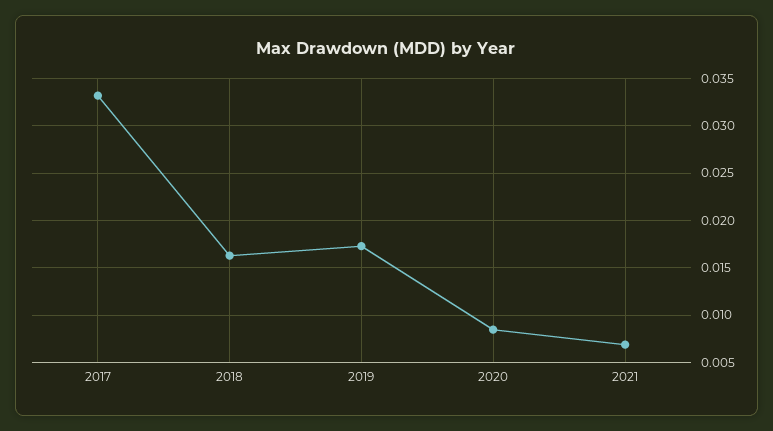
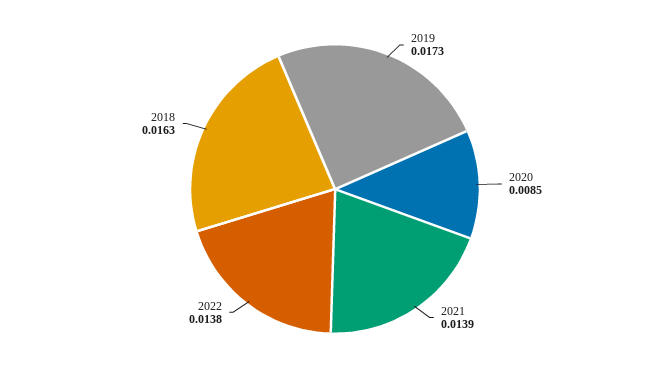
2017: 0.033 -> none
2021: 0.007 -> 0.0139
2022: none -> 0.0138

